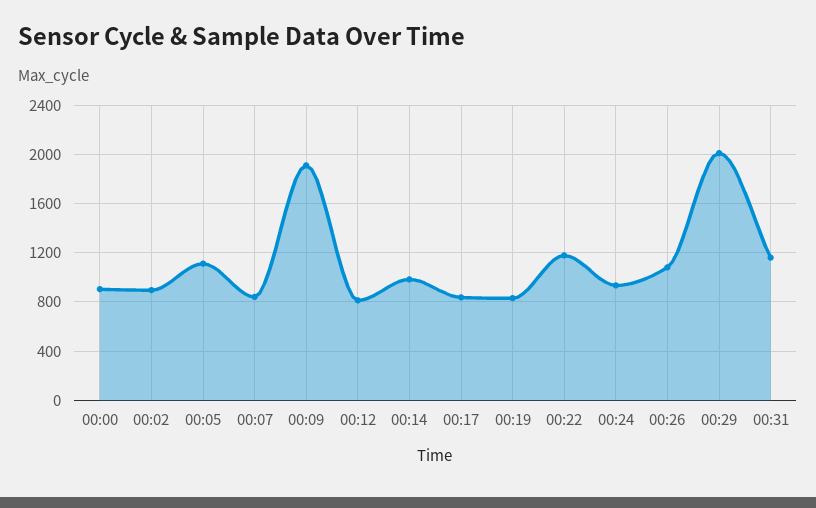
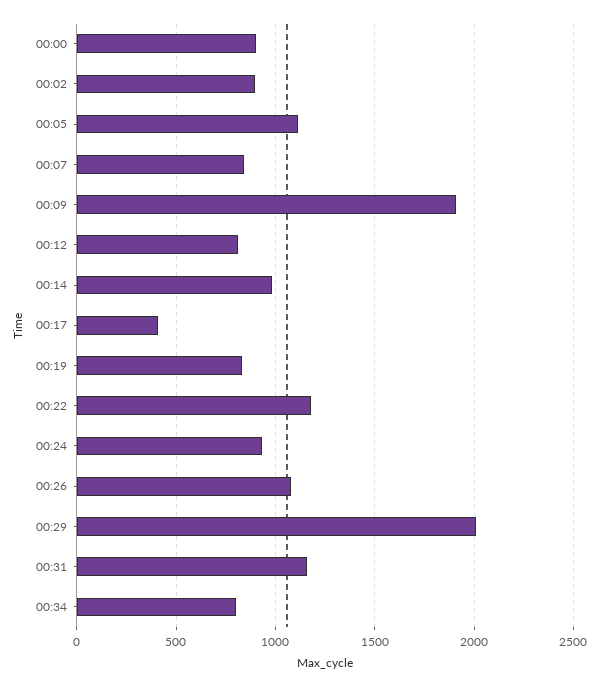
00:17: 850 -> 400
00:34: none -> 800

